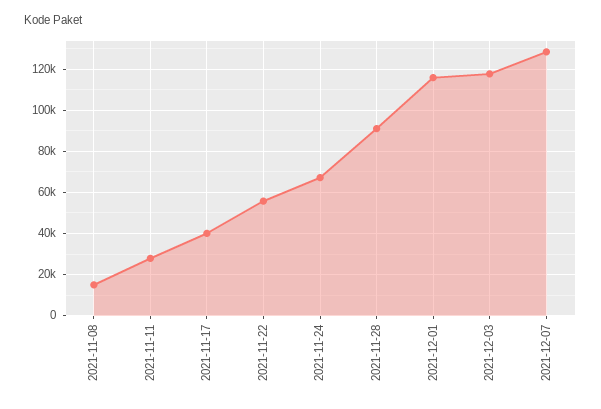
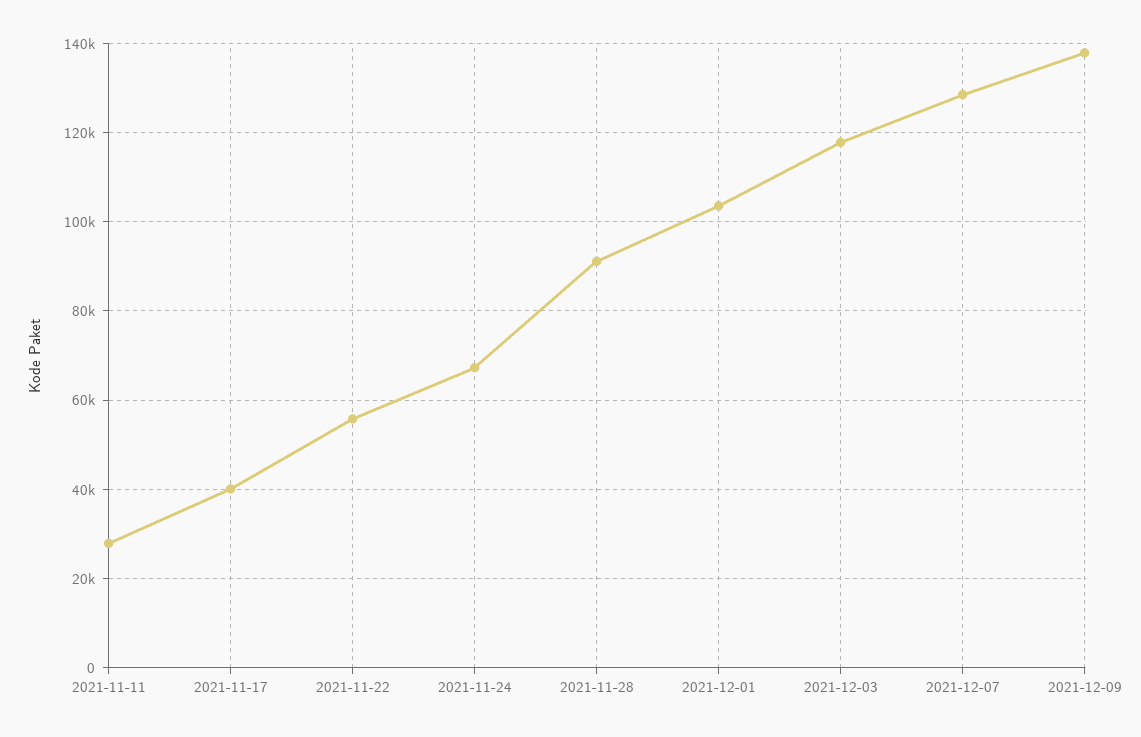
2021-11-08: 15000 -> none
2021-12-01: 115000 -> 104000
2021-12-09: none -> 138000

